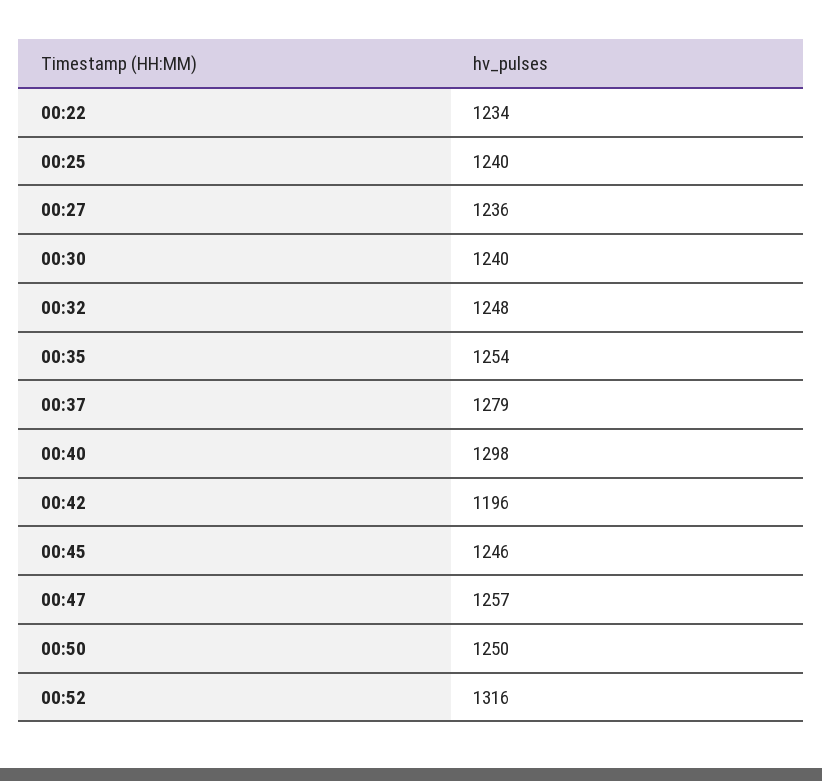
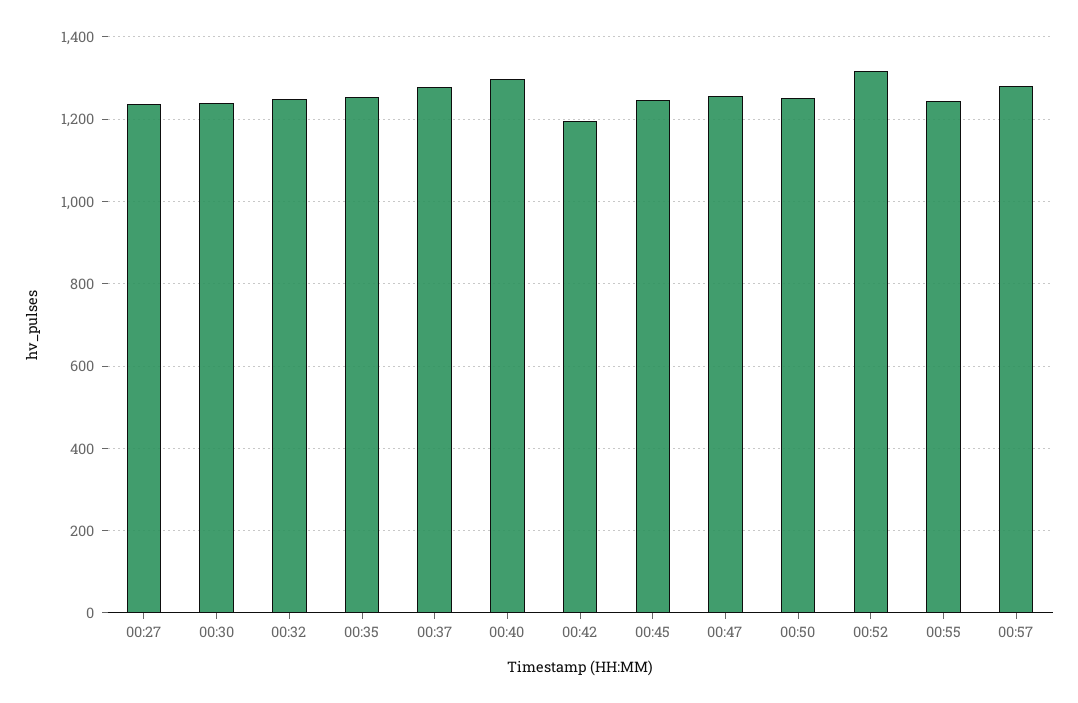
00:22: 1234 -> none
00:25: 1240 -> none
00:55: none -> 1240
00:57: none -> 1280

